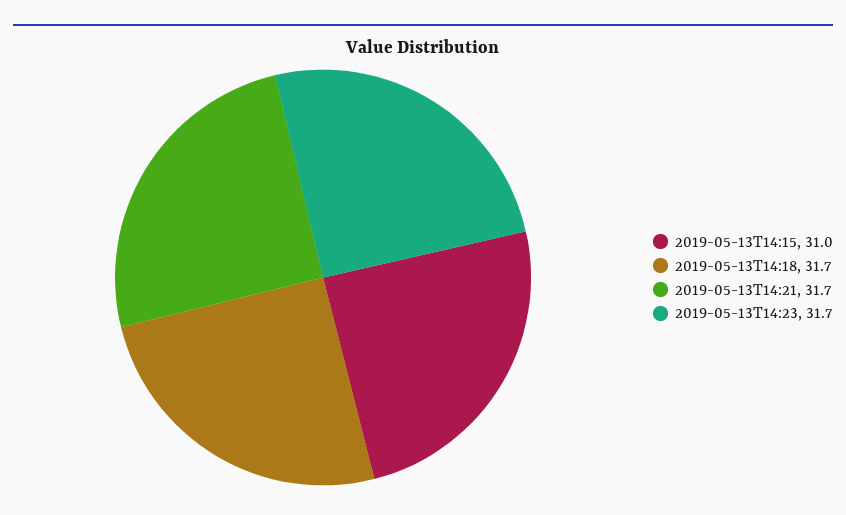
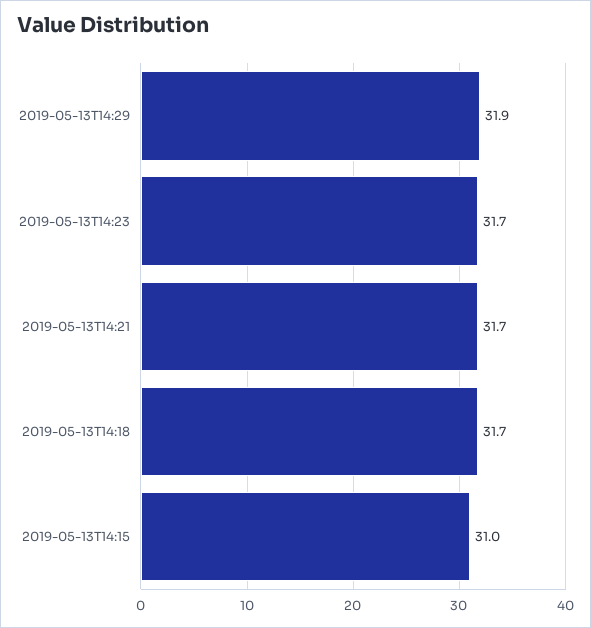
2019-05-13T14:29: none -> 31.9

